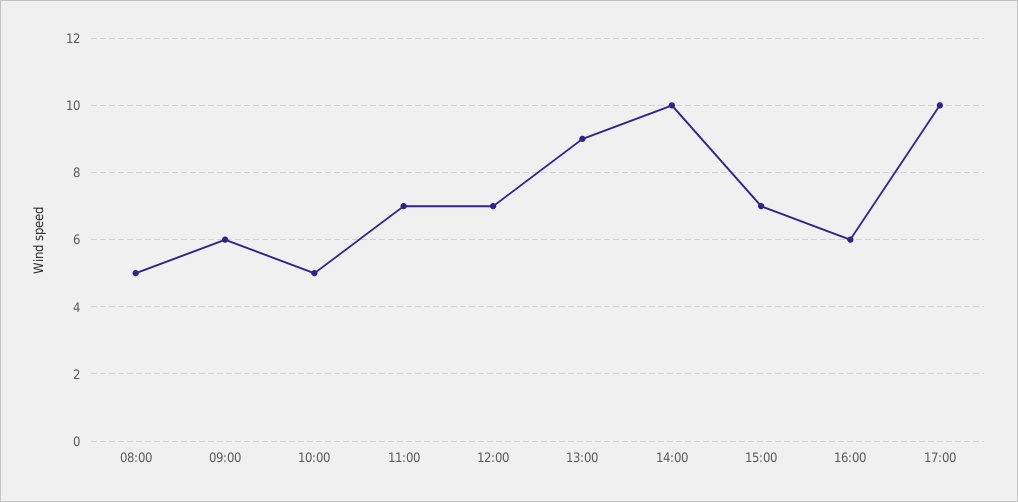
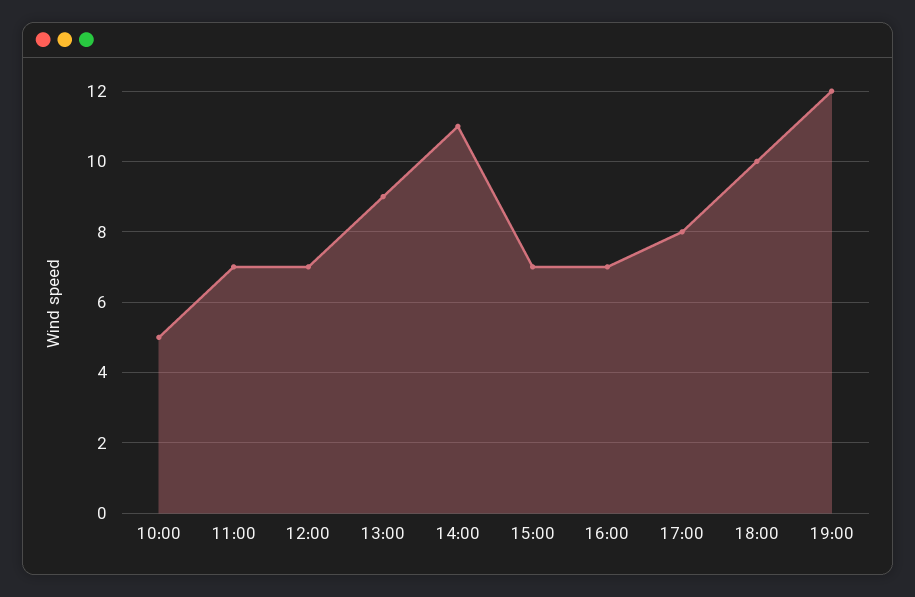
08:00: 5 -> none
09:00: 6 -> none
14:00: 10 -> 11
16:00: 6 -> 7
17:00: 10 -> 8
18:00: none -> 10
19:00: none -> 12

